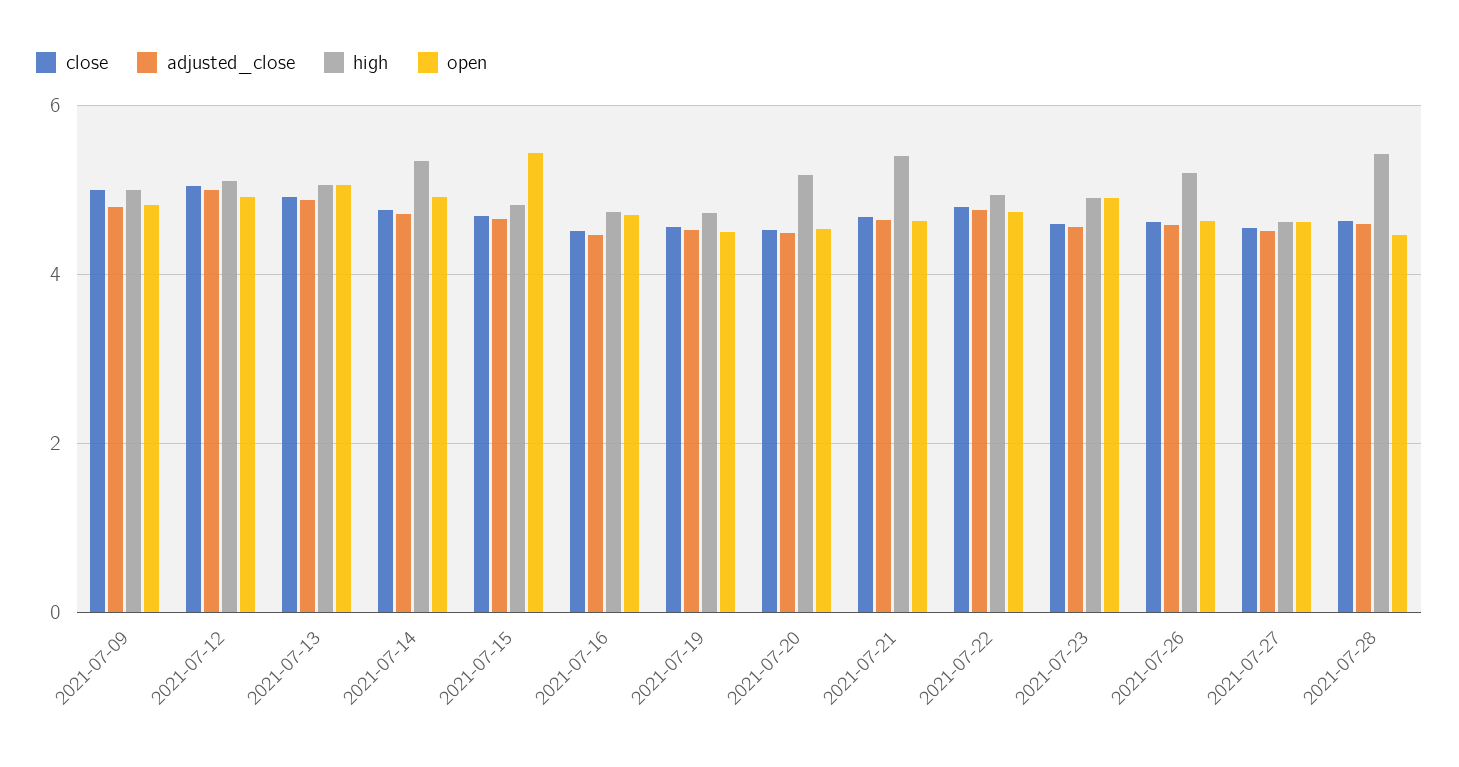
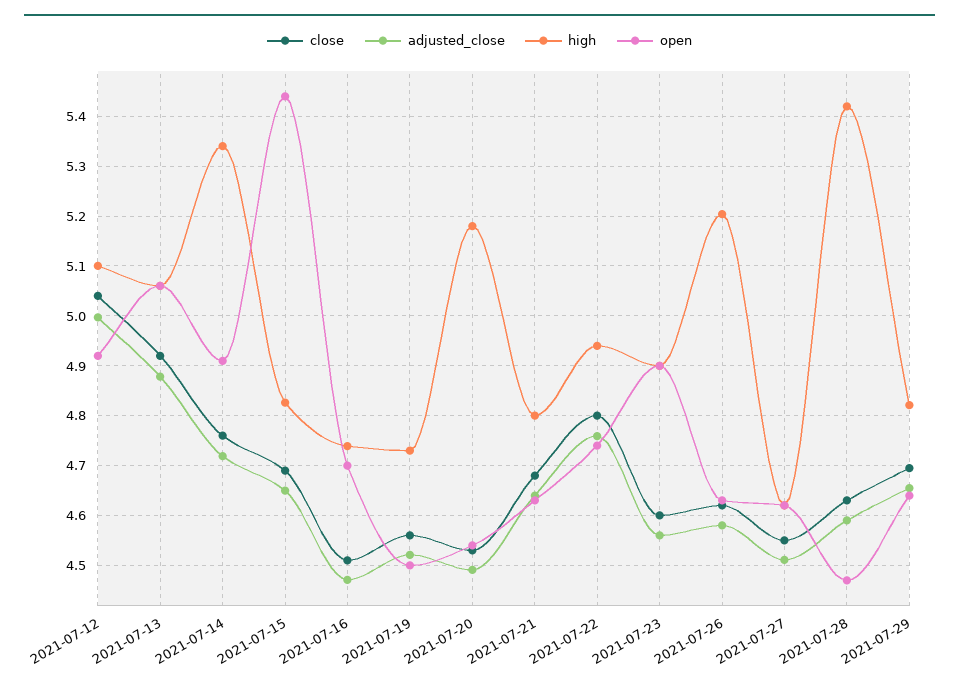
close, 2021-07-09: 5 -> none
adjusted_close, 2021-07-09: 4.8 -> none
high, 2021-07-09: 5 -> none
open, 2021-07-09: 4.8 -> none
high, 2021-07-21: 5.4 -> 4.8
close, 2021-07-29: none -> 4.7
adjusted_close, 2021-07-29: none -> 4.66
high, 2021-07-29: none -> 4.82
open, 2021-07-29: none -> 4.64

